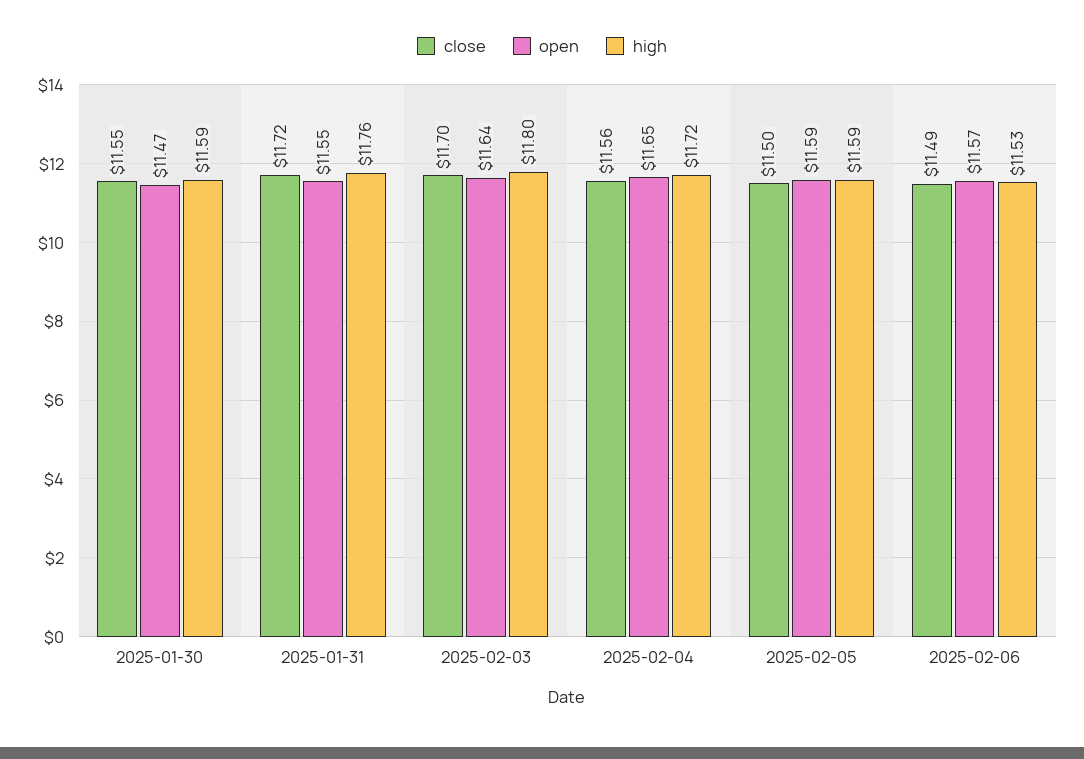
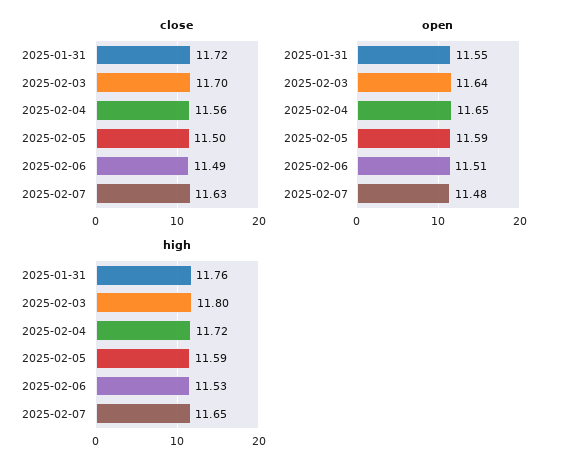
close, 2025-01-30: 11.55 -> none
open, 2025-01-30: 11.47 -> none
high, 2025-01-30: 11.59 -> none
open, 2025-02-06: 11.57 -> 11.51
close, 2025-02-07: none -> 11.63
open, 2025-02-07: none -> 11.48
high, 2025-02-07: none -> 11.65

